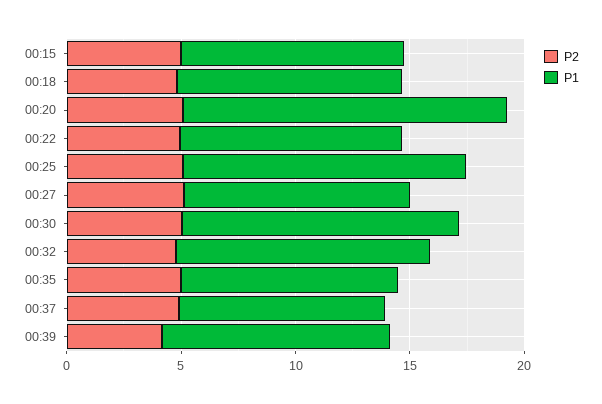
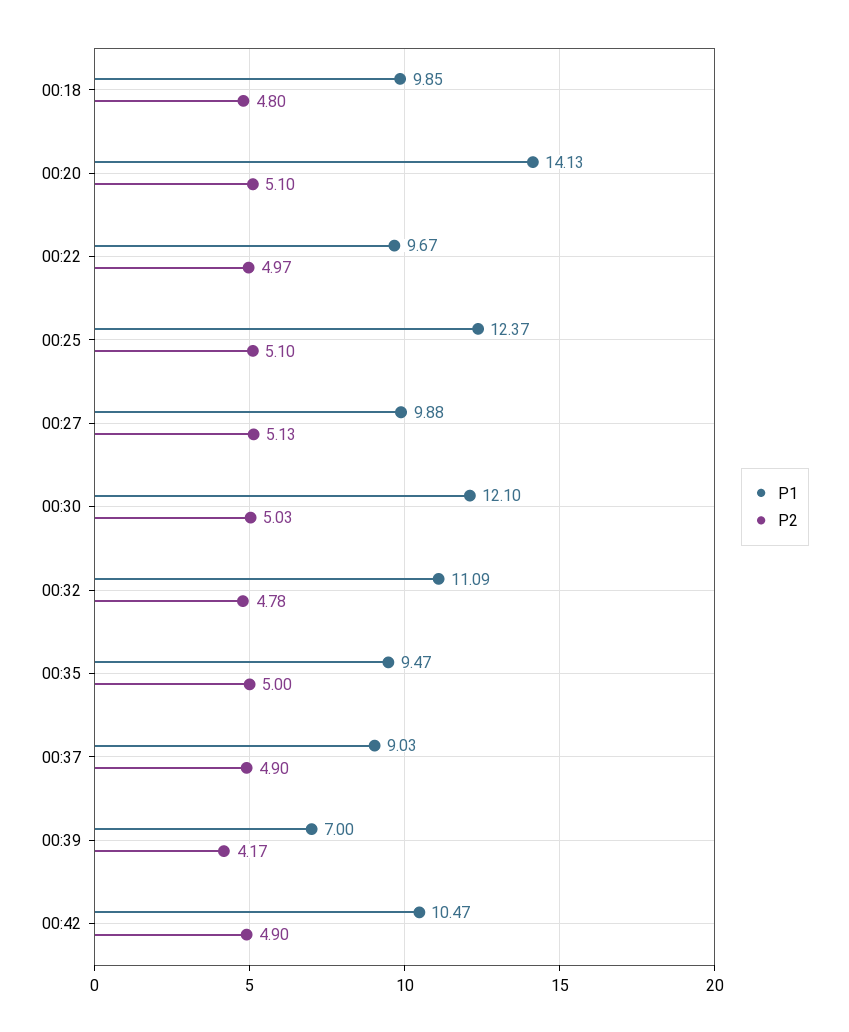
P2, 00:15: 5 -> none
P1, 00:15: 10 -> none
P1, 00:39: 10 -> 7
P1, 00:42: none -> 10.47
P2, 00:42: none -> 4.9

